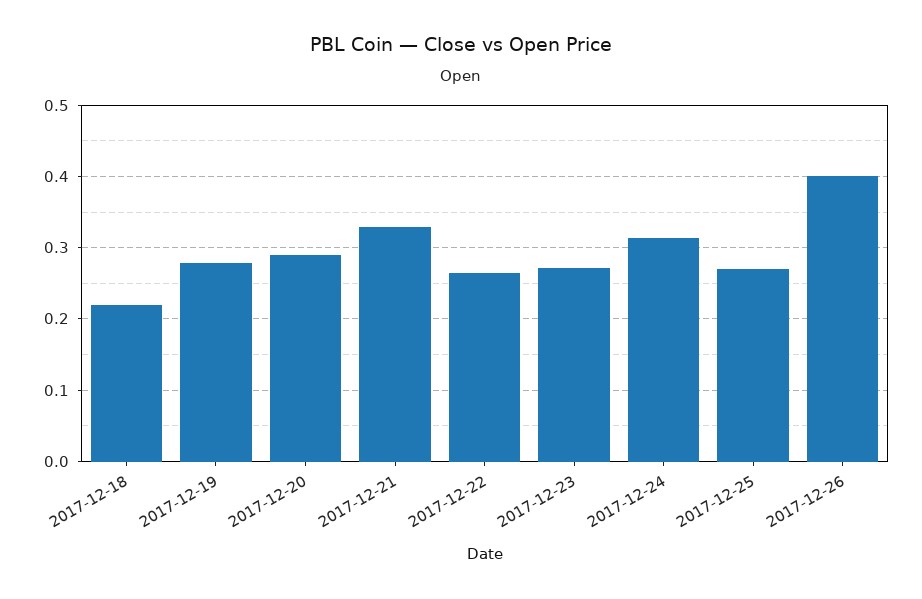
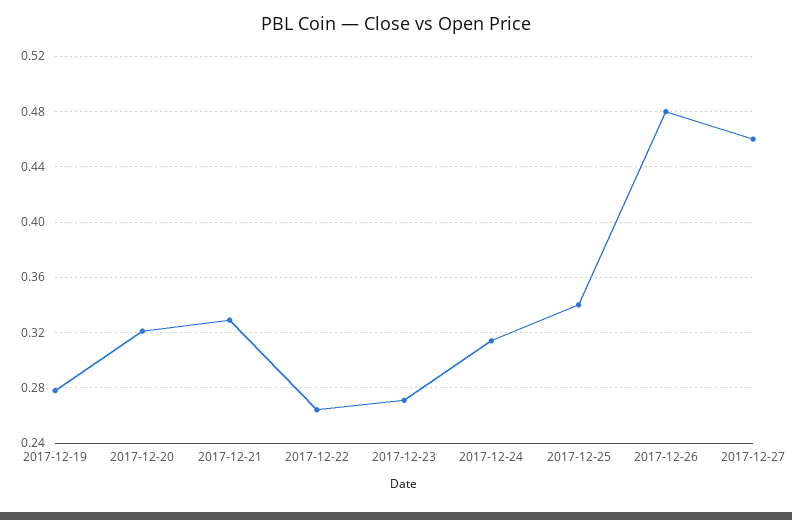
2017-12-18: 0.22 -> none
2017-12-20: 0.29 -> 0.32
2017-12-25: 0.27 -> 0.34
2017-12-26: 0.4 -> 0.48
2017-12-27: none -> 0.46

